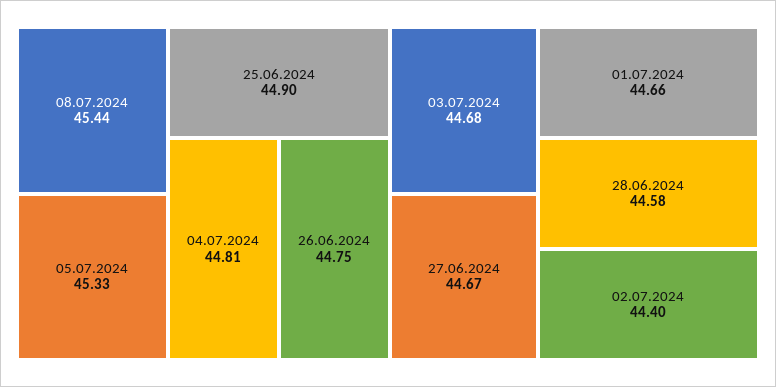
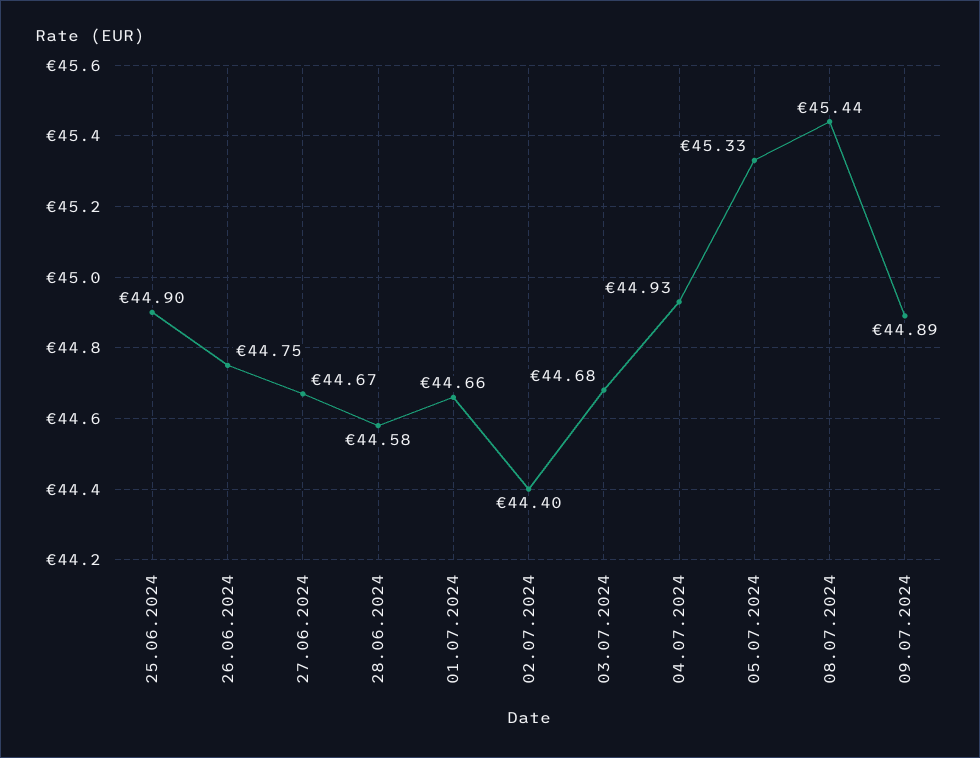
04.07.2024: 44.81 -> 44.93
09.07.2024: none -> 44.89

